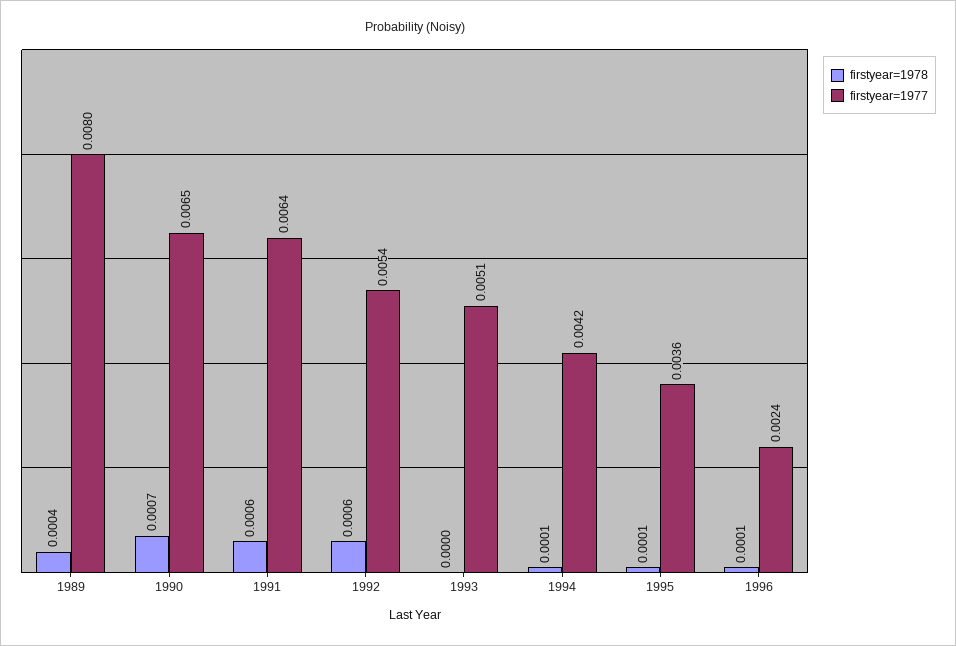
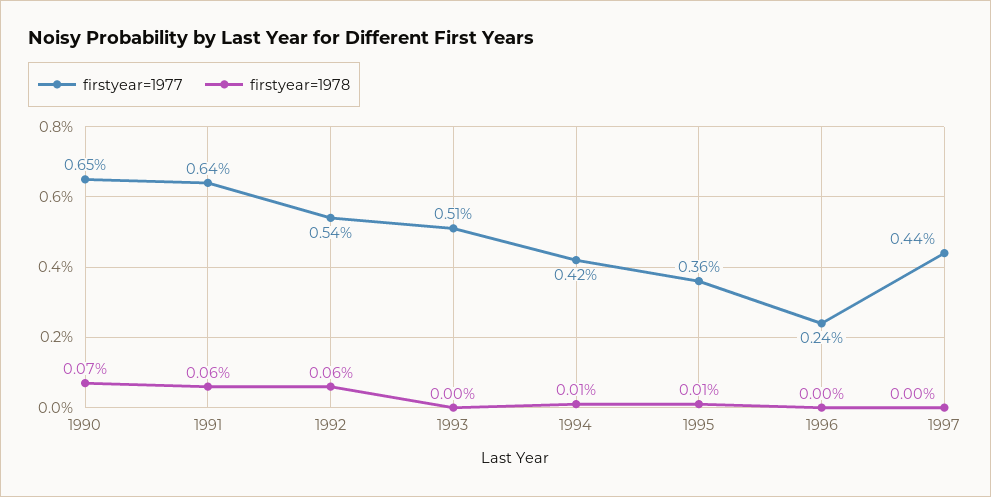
firstyear=1978, 1989: 0.0004 -> none
firstyear=1977, 1989: 0.008 -> none
firstyear=1978, 1996: 0.0001 -> 0
firstyear=1977, 1997: none -> 0.0044
firstyear=1978, 1997: none -> 0

